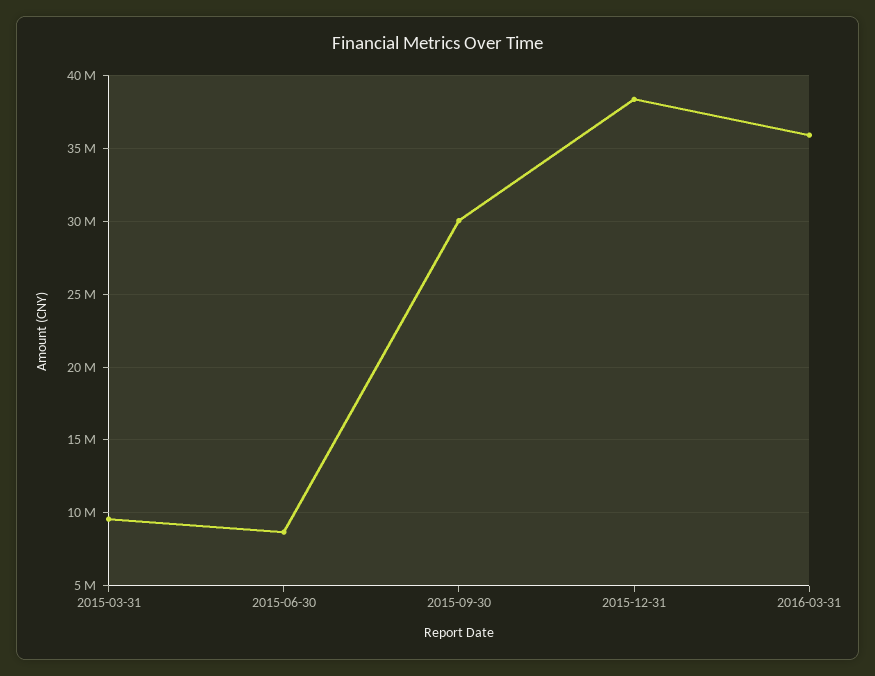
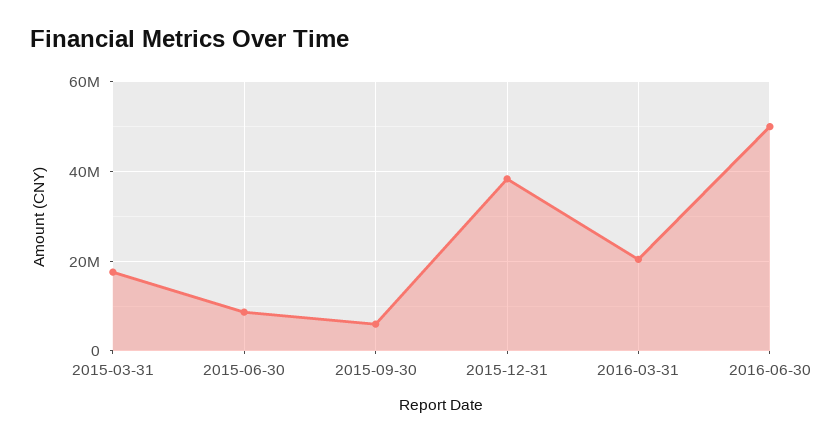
2015-03-31: 9500000 -> 18000000
2015-09-30: 30000000 -> 6000000
2016-03-31: 36000000 -> 20000000
2016-06-30: none -> 50000000

